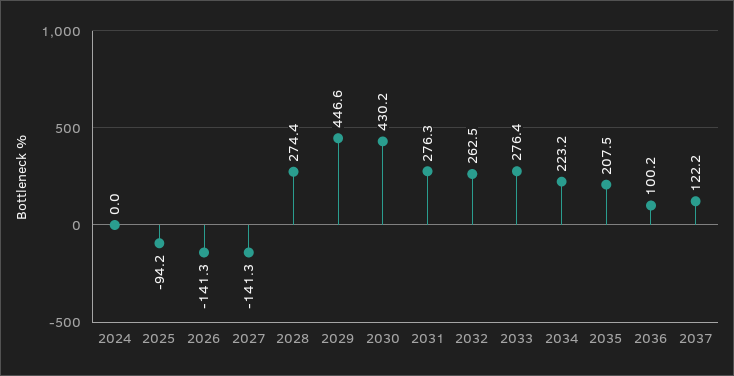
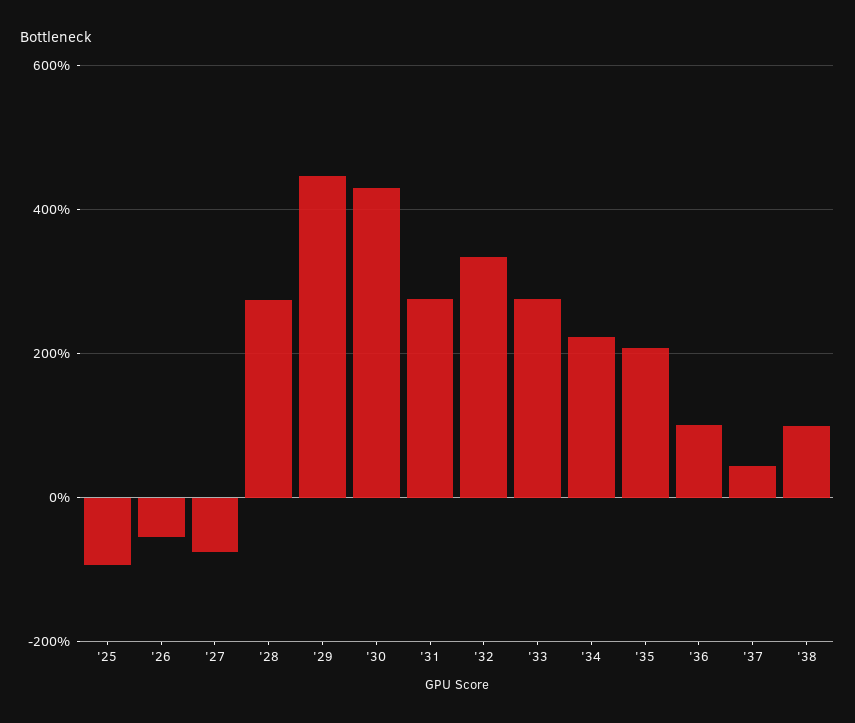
2024: 0 -> none
2026: -141.3 -> -60
2027: -141.3 -> -80
2032: 262.5 -> 340
2037: 122.2 -> 40
'38: none -> 100

